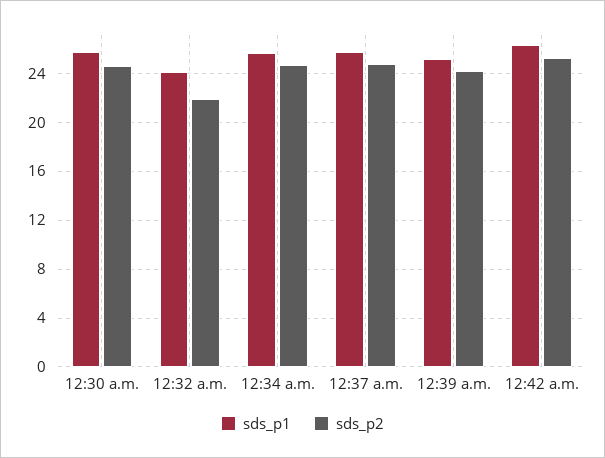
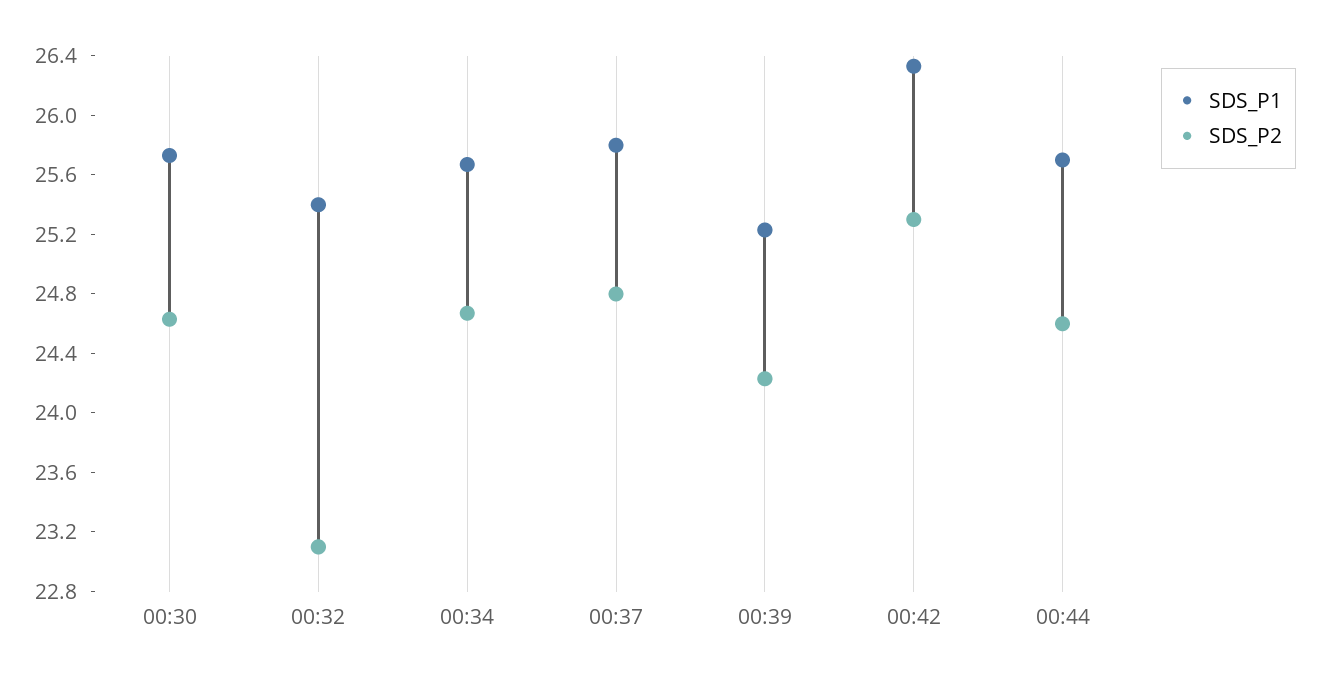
sds_p1, 12:32 a.m.: 24 -> 25.4
sds_p2, 12:32 a.m.: 22 -> 23.1
sds_p1, 00:44: none -> 25.7
sds_p2, 00:44: none -> 24.6

